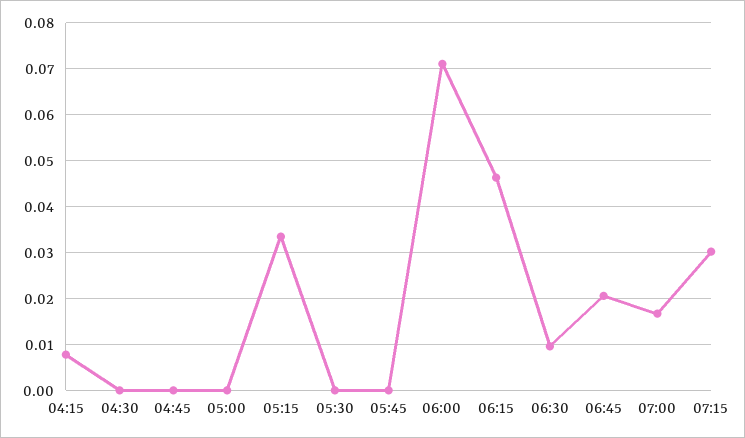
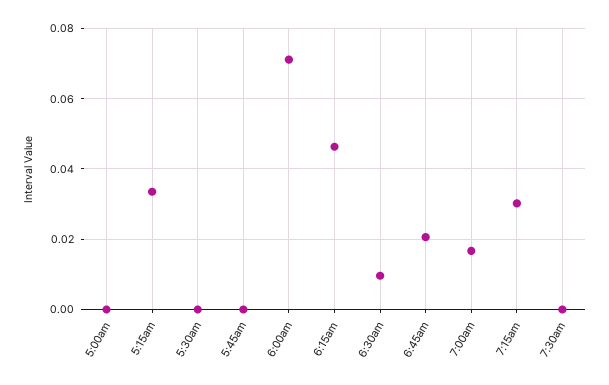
04:15: 0.008 -> none
04:30: 0 -> none
04:45: 0 -> none
7:30am: none -> 0

